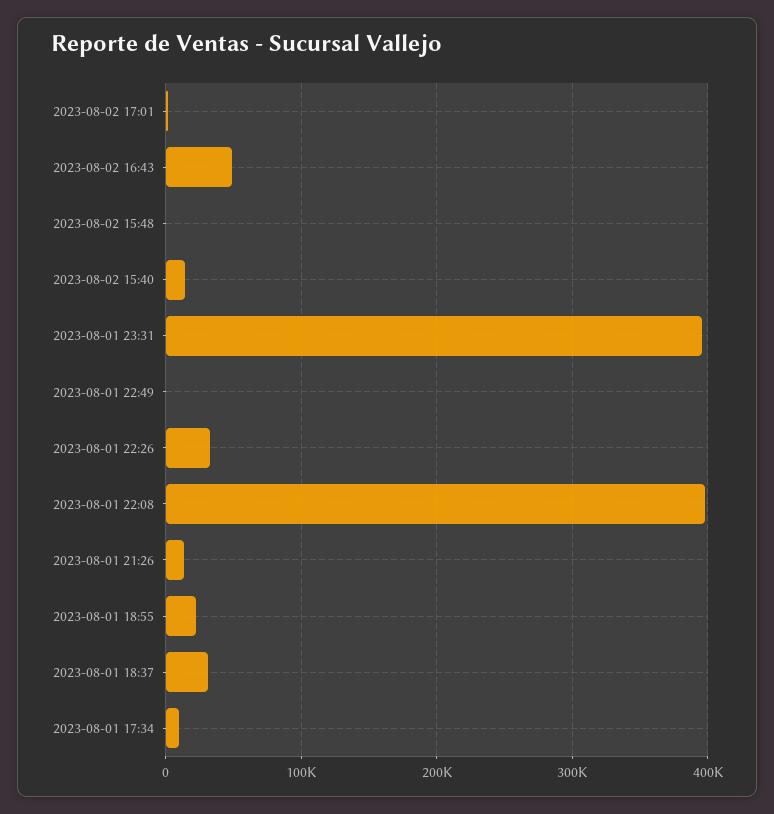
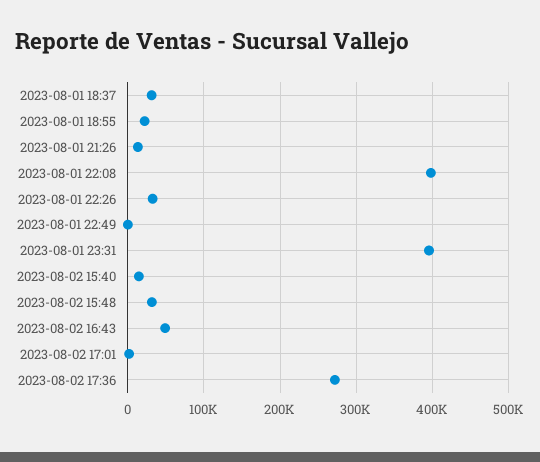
2023-08-02 15:48: 0 -> 30000
2023-08-01 17:34: 10000 -> none
2023-08-02 17:36: none -> 270000

